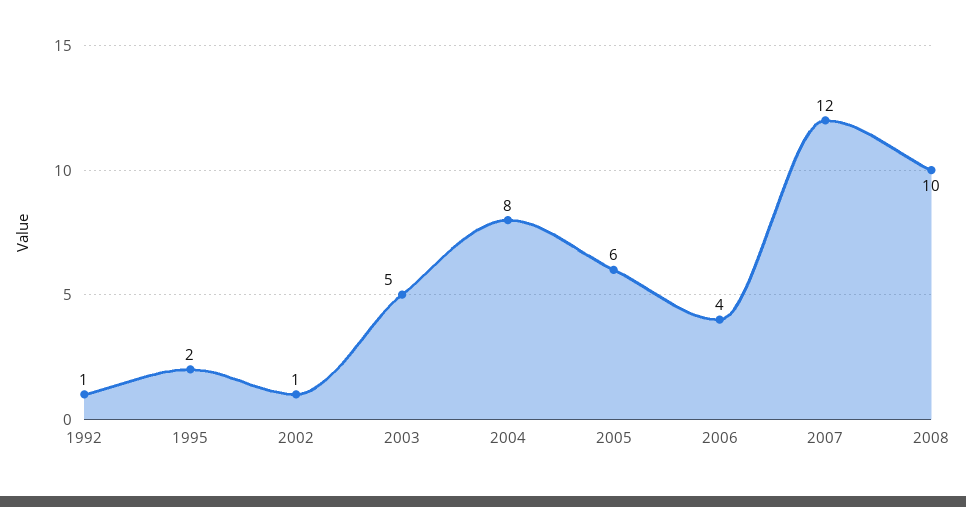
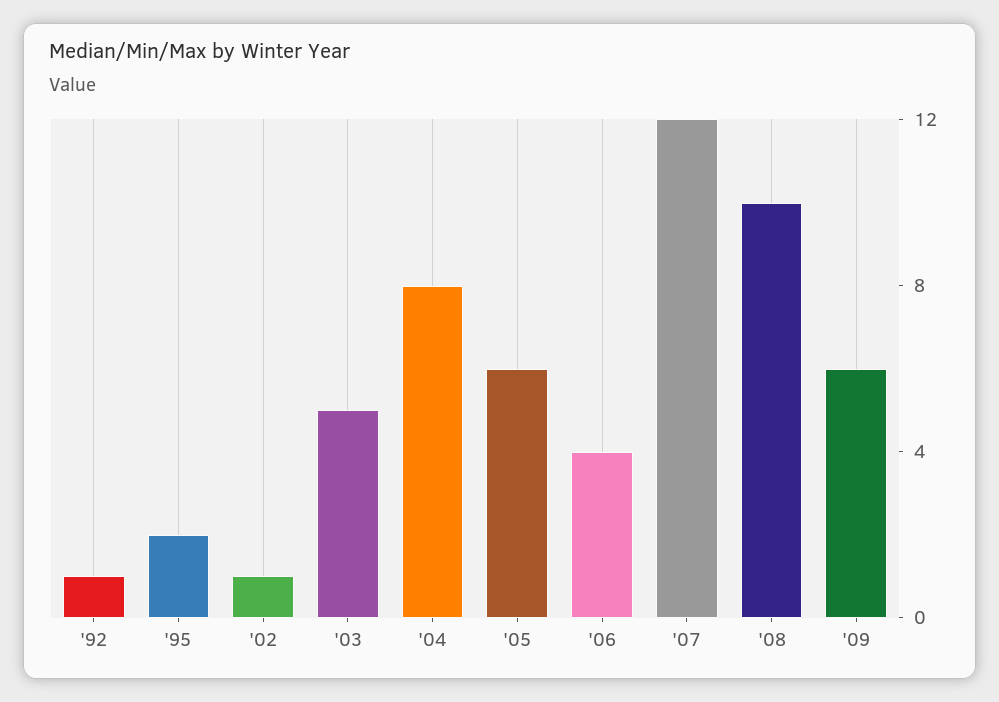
'09: none -> 6

